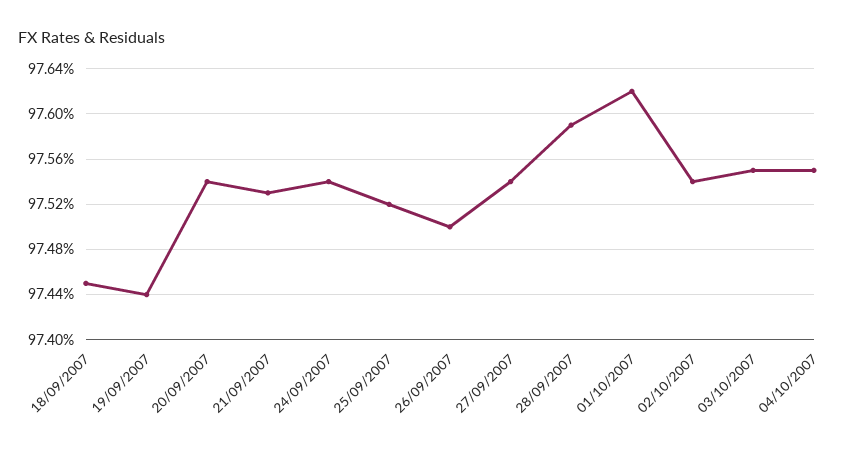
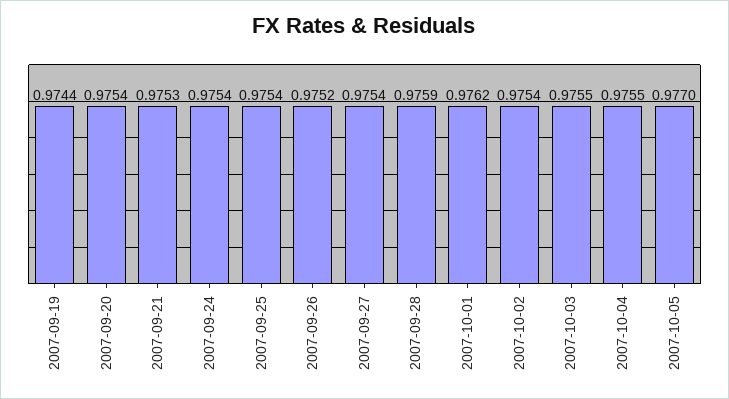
18/09/2007: 0.9745 -> none
25/09/2007: 0.9752 -> 0.9754
26/09/2007: 0.975 -> 0.9752
2007-10-05: none -> 0.977

